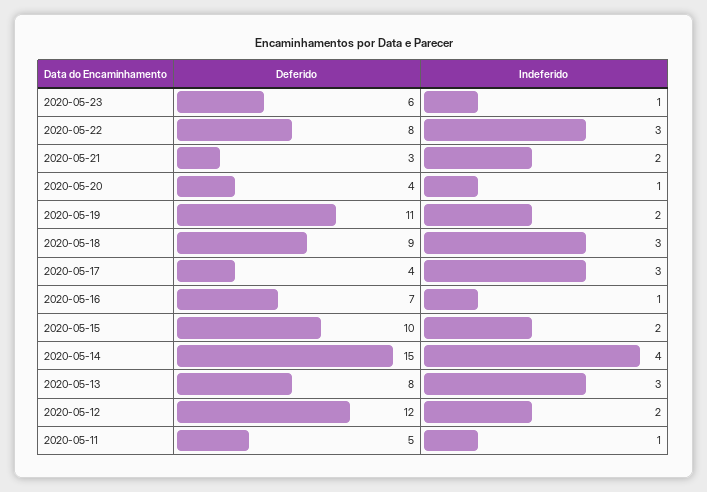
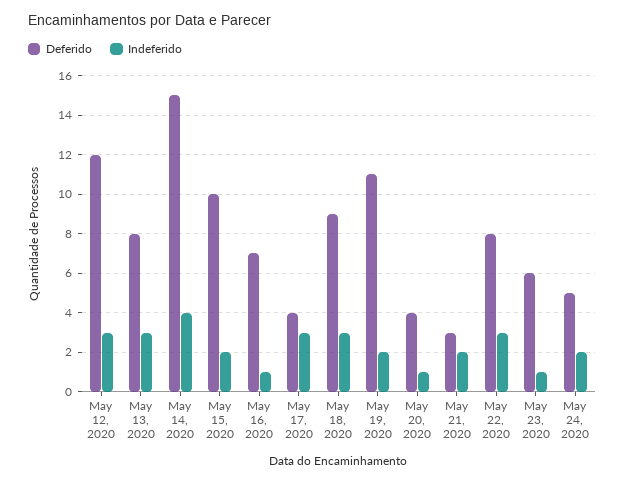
Indeferido, 2020-05-12: 2 -> 3
Deferido, 2020-05-11: 5 -> none
Indeferido, 2020-05-11: 1 -> none
Deferido, May 24, 2020: none -> 5
Indeferido, May 24, 2020: none -> 2

